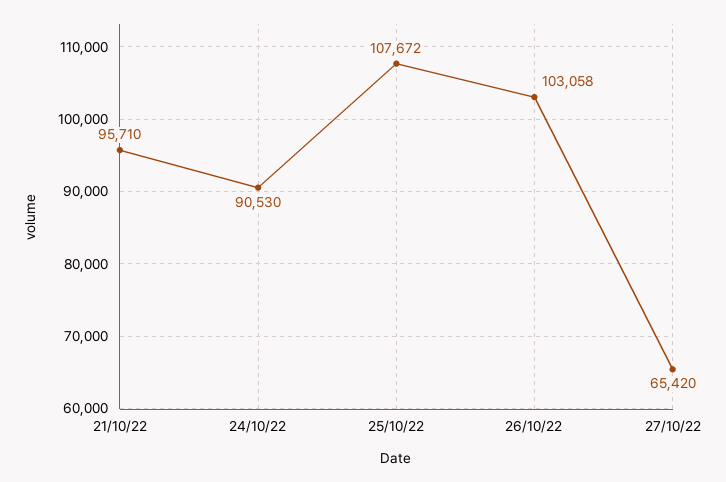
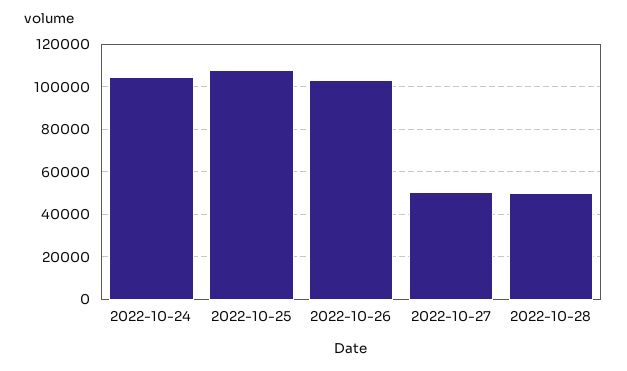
21/10/22: 95710 -> none
24/10/22: 90530 -> 105000
27/10/22: 65420 -> 50000
2022-10-28: none -> 50000

